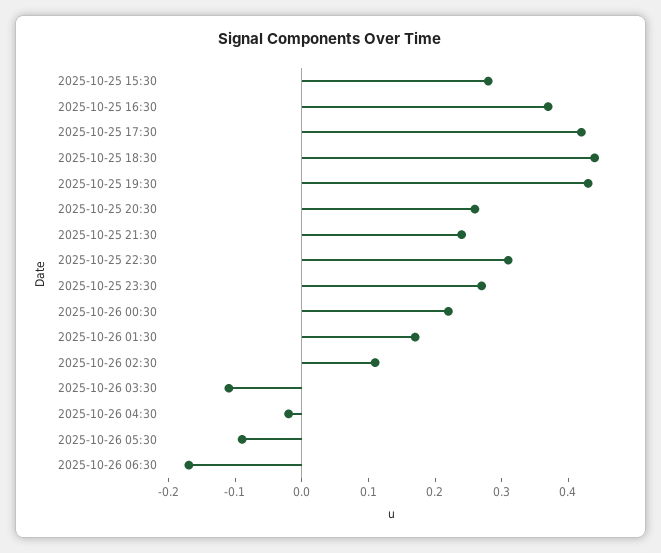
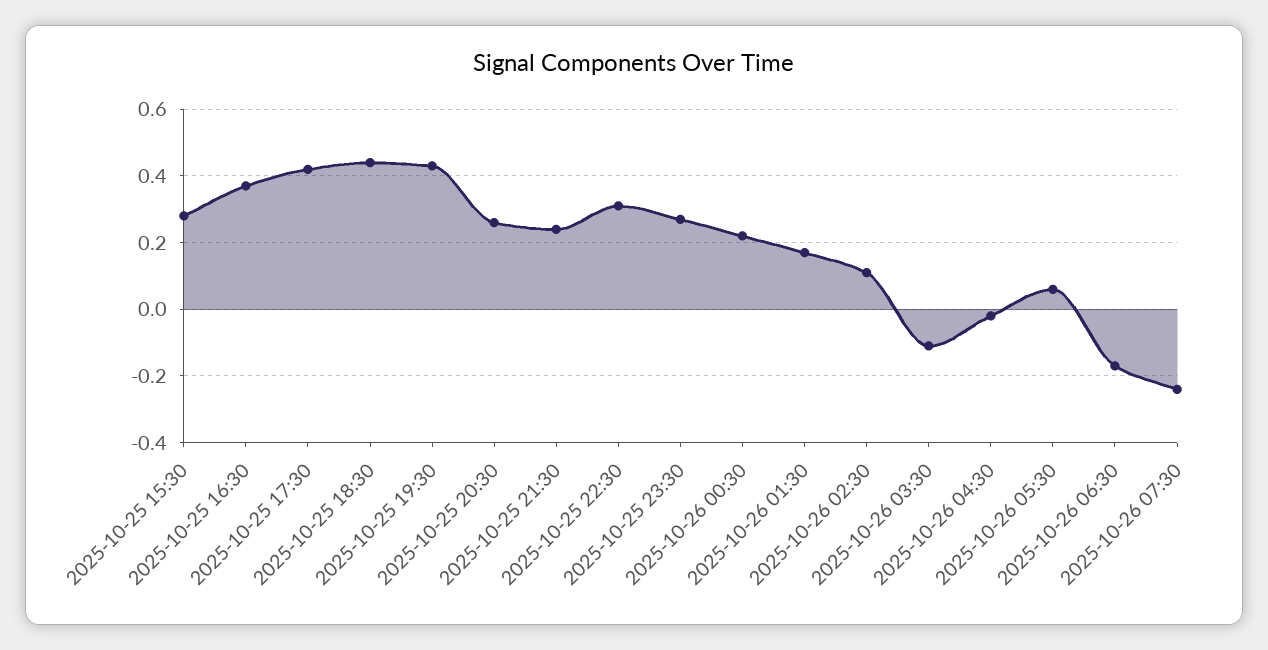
2025-10-26 05:30: -0.1 -> 0.05
2025-10-26 07:30: none -> -0.25

